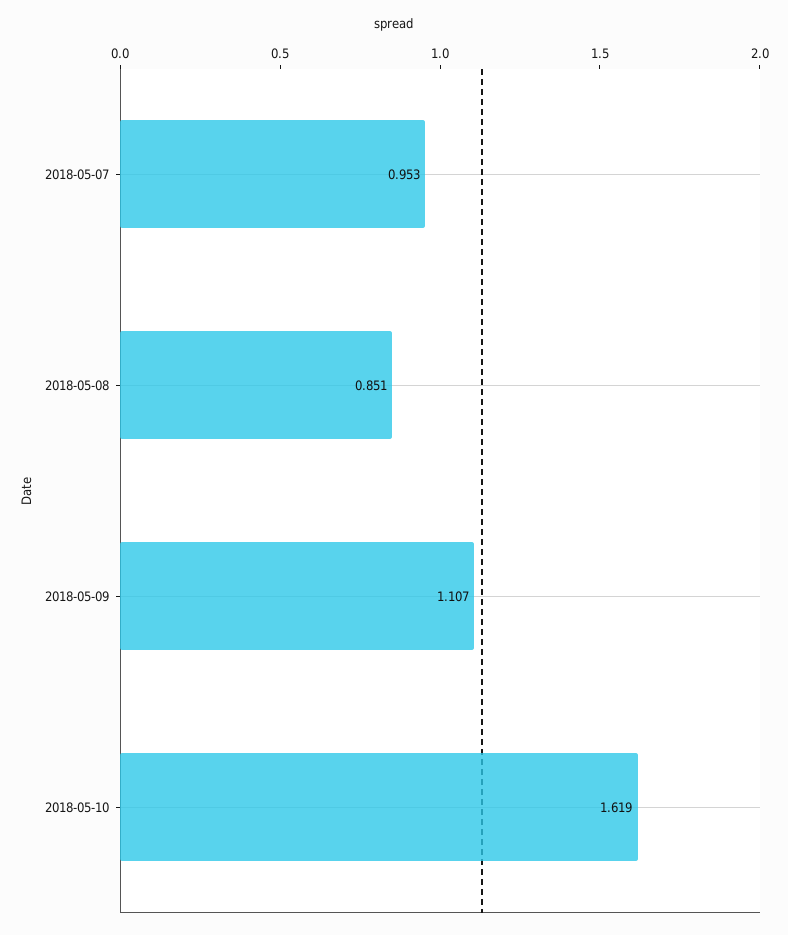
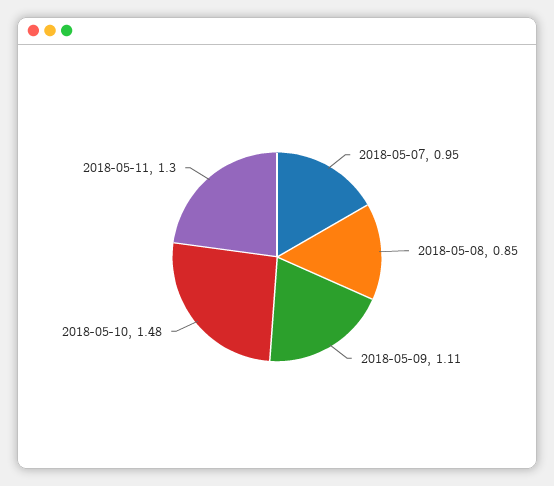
2018-05-10: 1.619 -> 1.48
2018-05-11: none -> 1.3

